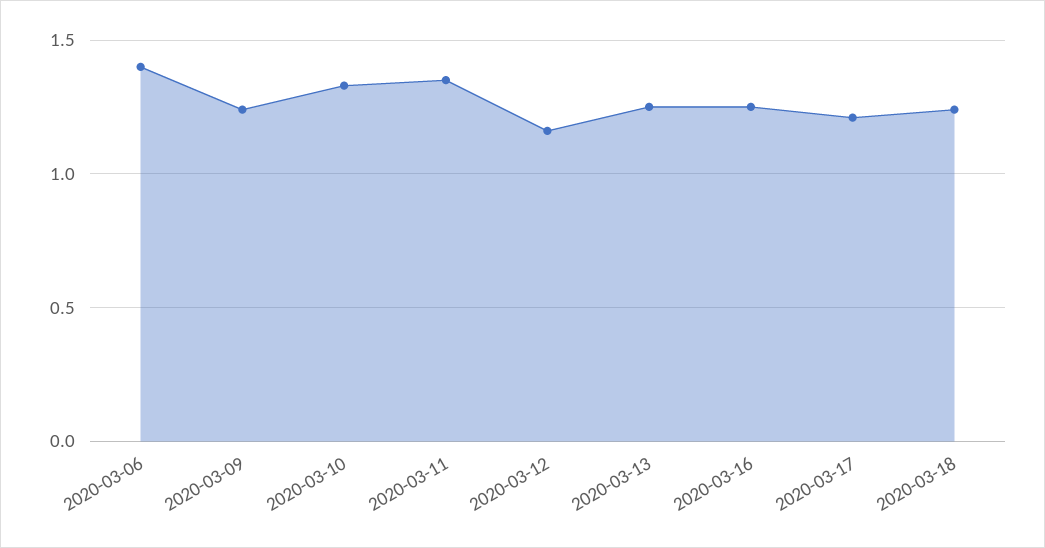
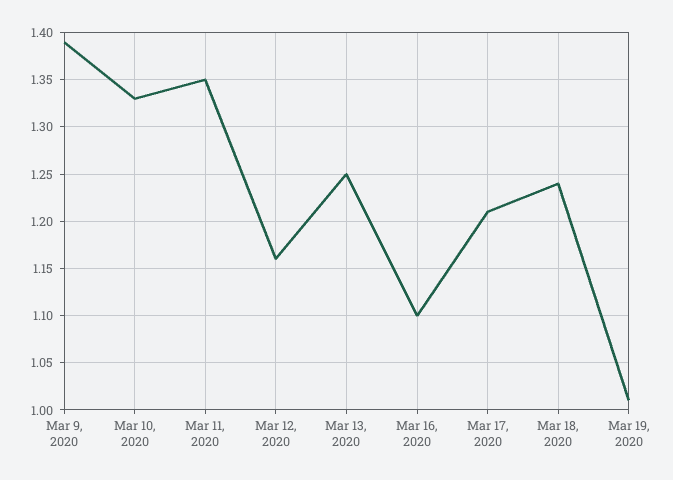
2020-03-06: 1.4 -> none
2020-03-09: 1.25 -> 1.39
2020-03-16: 1.25 -> 1.1
Mar 19, 2020: none -> 1.01

